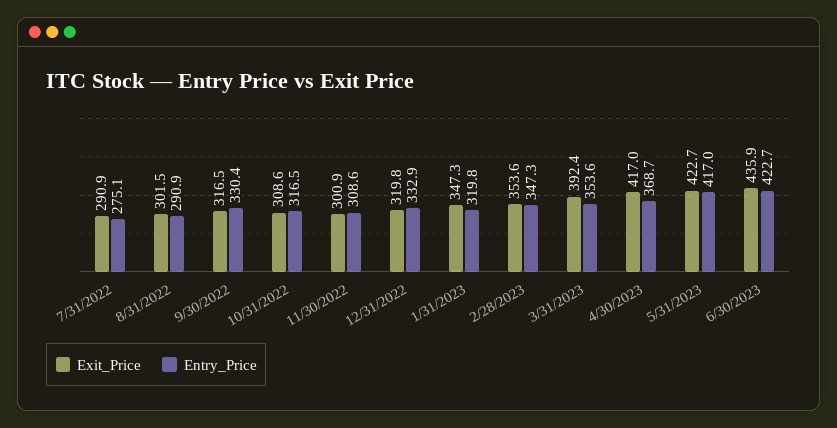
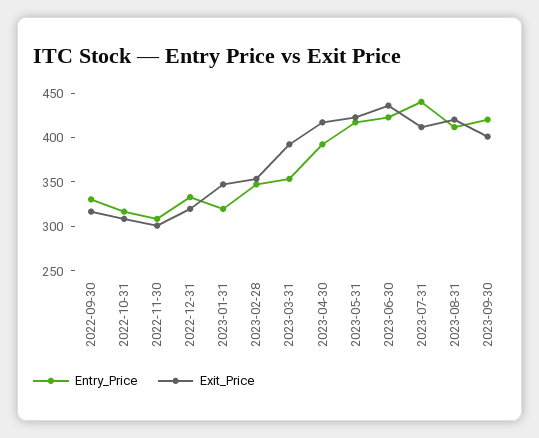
Exit_Price, 7/31/2022: 290.9 -> none
Entry_Price, 7/31/2022: 275.1 -> none
Exit_Price, 8/31/2022: 301.5 -> none
Entry_Price, 8/31/2022: 290.9 -> none
Entry_Price, 4/30/2023: 368.7 -> 390
Entry_Price, 2023-07-31: none -> 440
Exit_Price, 2023-07-31: none -> 410
Entry_Price, 2023-08-31: none -> 410
Exit_Price, 2023-08-31: none -> 420
Entry_Price, 2023-09-30: none -> 420
Exit_Price, 2023-09-30: none -> 400

